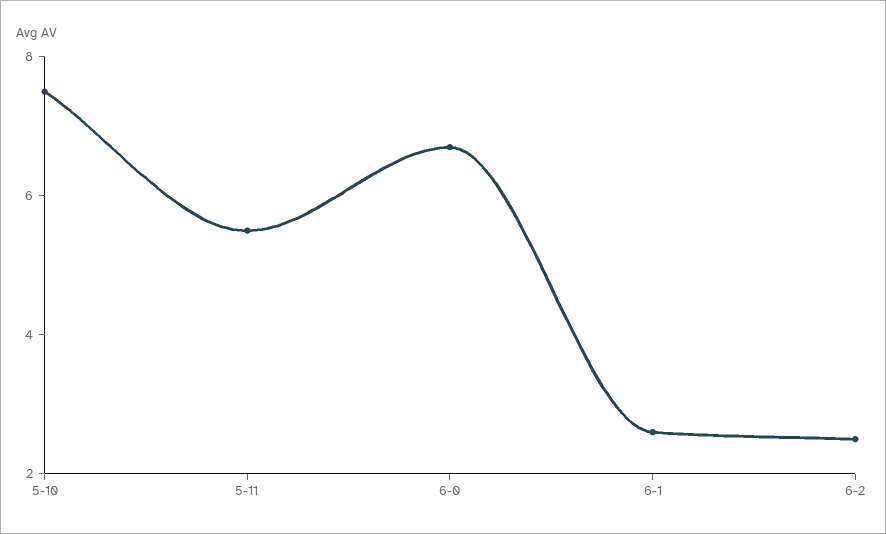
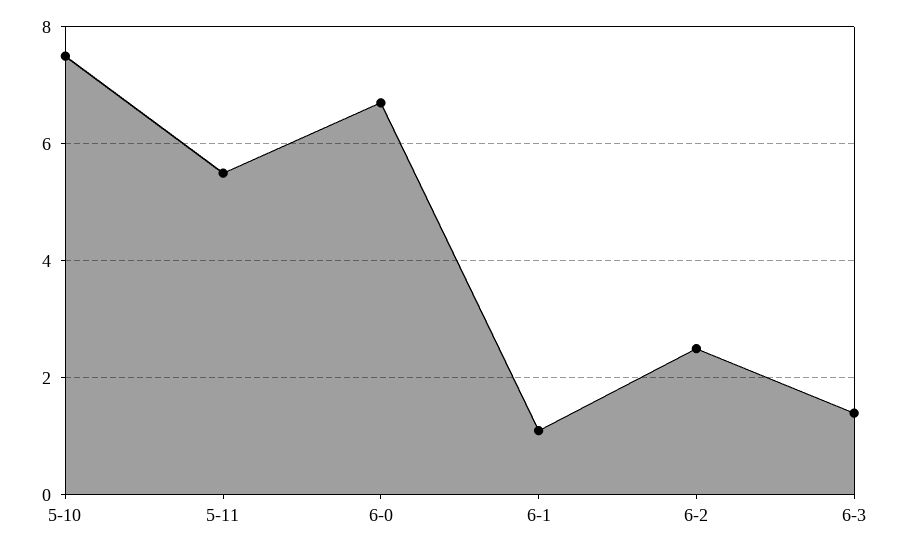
6-1: 2.5 -> 1
6-3: none -> 1.5

